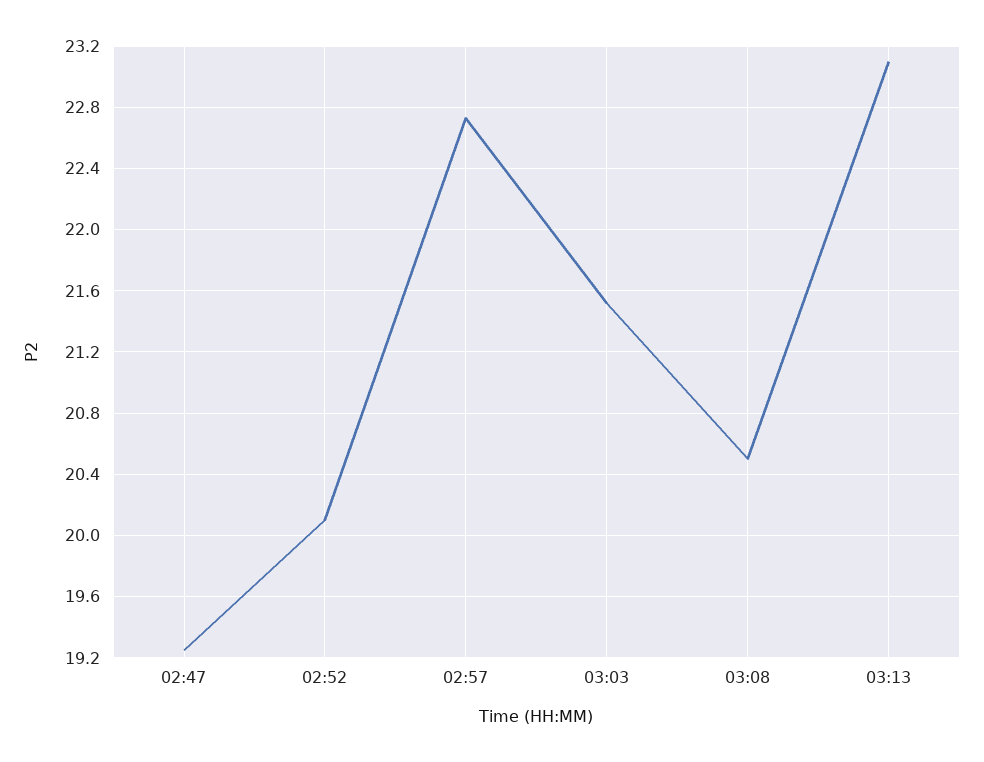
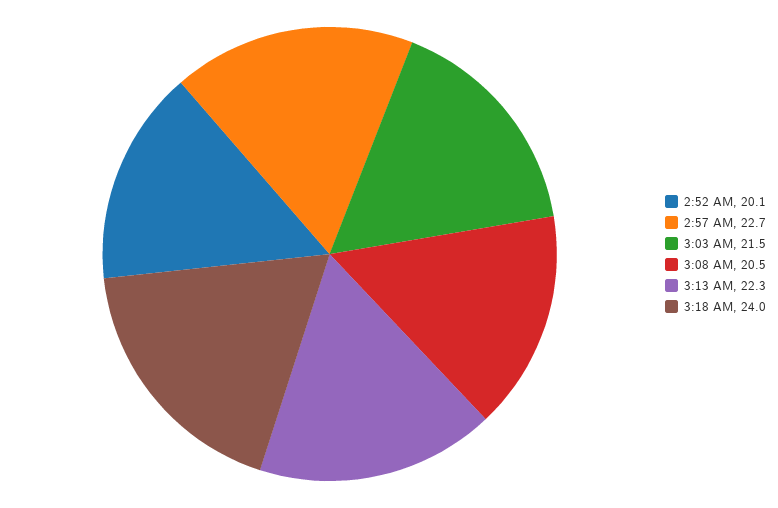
02:47: 19.25 -> none
03:13: 23.1 -> 22.3
3:18 AM: none -> 24

